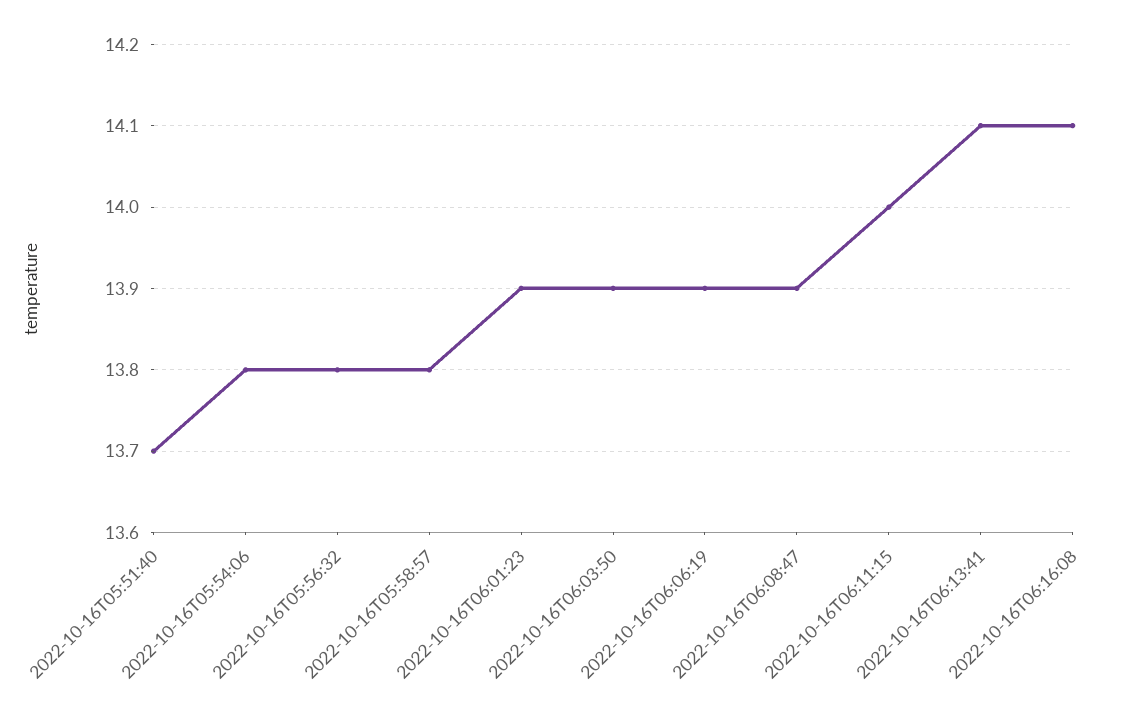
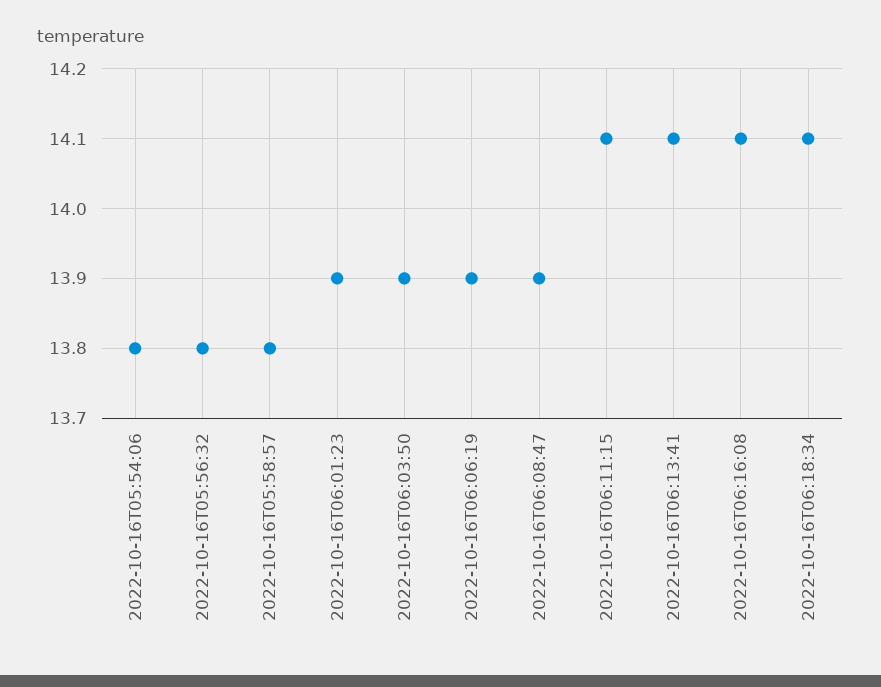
2022-10-16T05:51:40: 13.7 -> none
2022-10-16T06:11:15: 14 -> 14.1
2022-10-16T06:18:34: none -> 14.1

